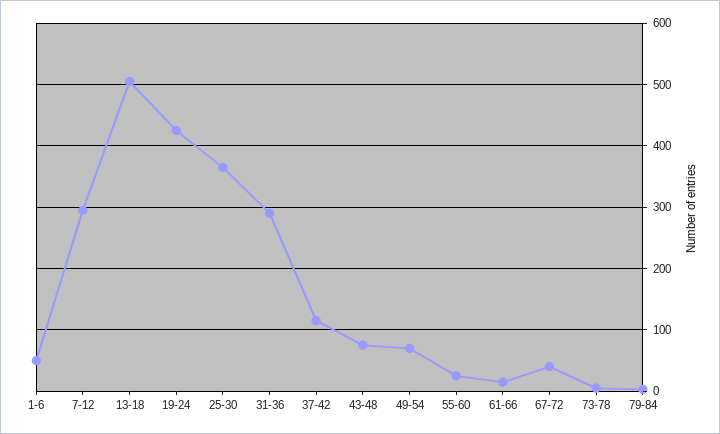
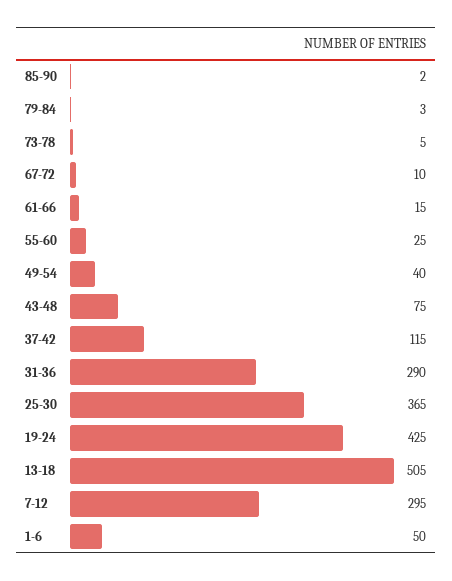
49-54: 70 -> 40
67-72: 40 -> 10
85-90: none -> 2

